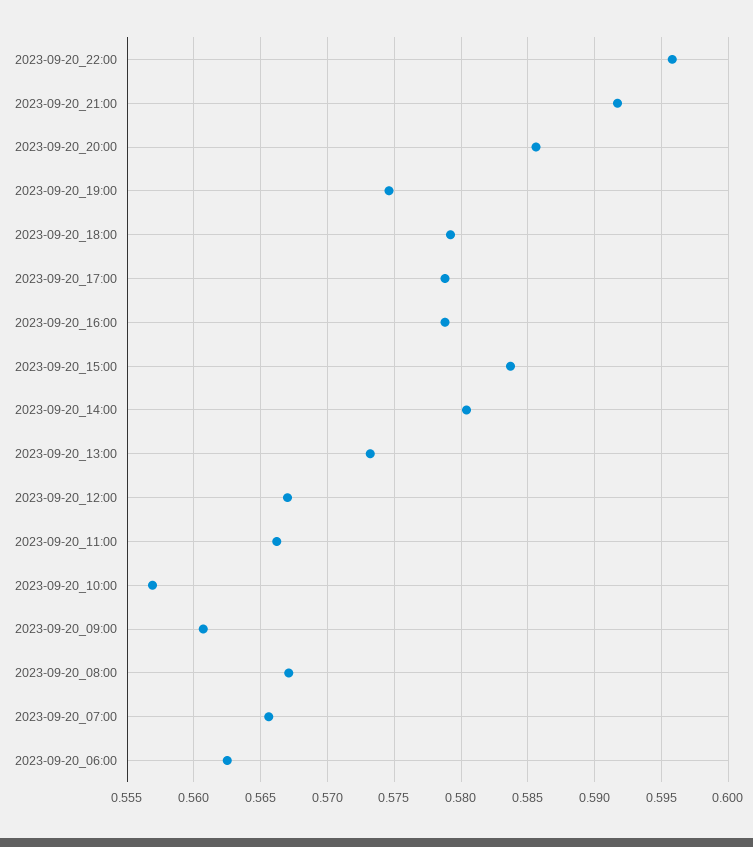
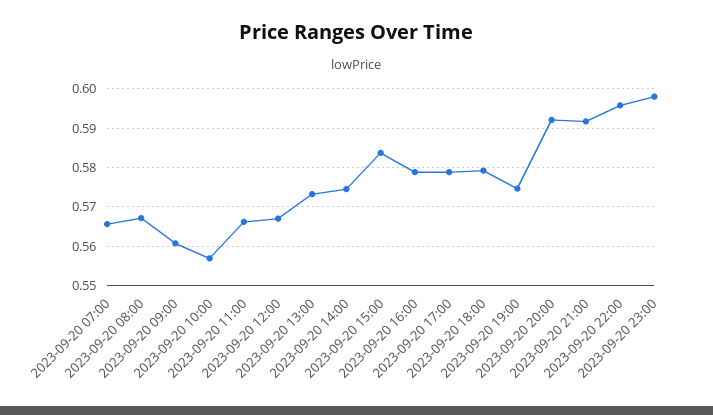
2023-09-20_20:00: 0.5855 -> 0.592
2023-09-20_14:00: 0.5805 -> 0.574
2023-09-20_06:00: 0.5625 -> none
2023-09-20 23:00: none -> 0.598

